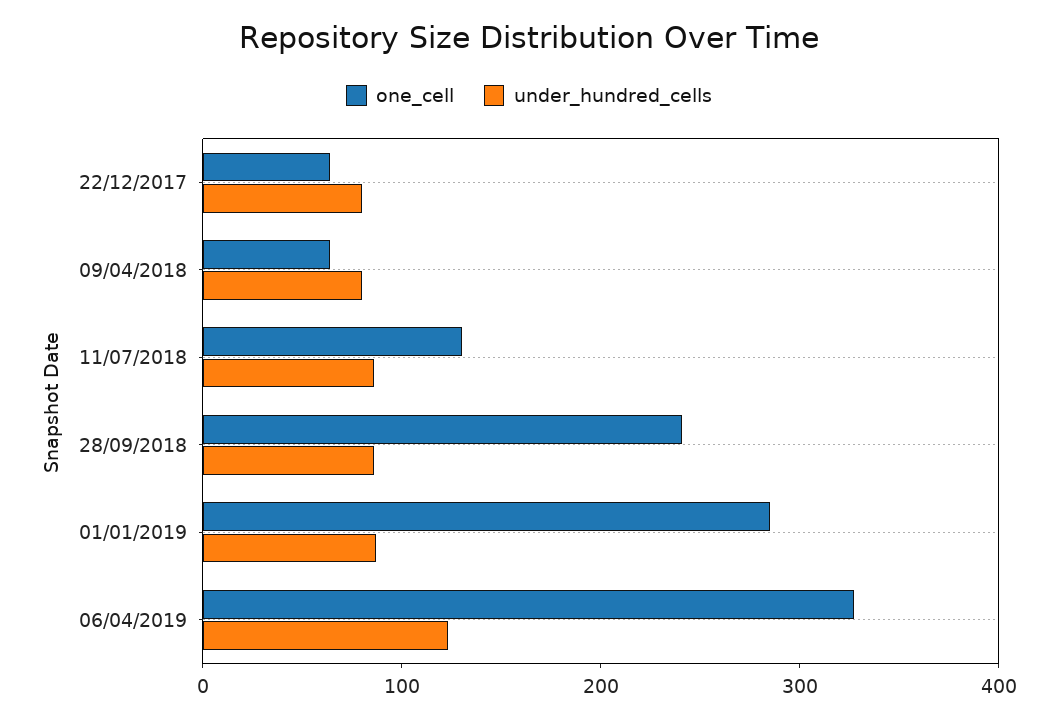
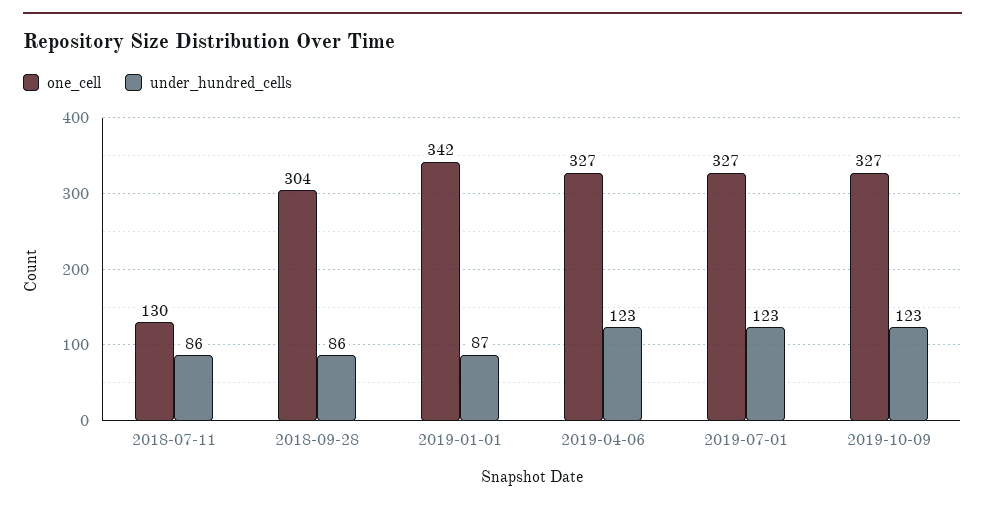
one_cell, 22/12/2017: 60 -> none
under_hundred_cells, 22/12/2017: 80 -> none
one_cell, 09/04/2018: 60 -> none
under_hundred_cells, 09/04/2018: 80 -> none
one_cell, 28/09/2018: 240 -> 304
one_cell, 01/01/2019: 280 -> 342
one_cell, 2019-07-01: none -> 327
under_hundred_cells, 2019-07-01: none -> 123
one_cell, 2019-10-09: none -> 327
under_hundred_cells, 2019-10-09: none -> 123

